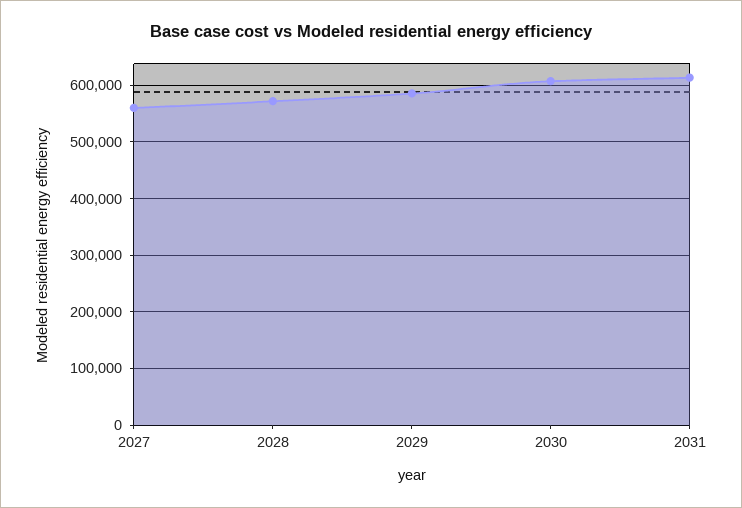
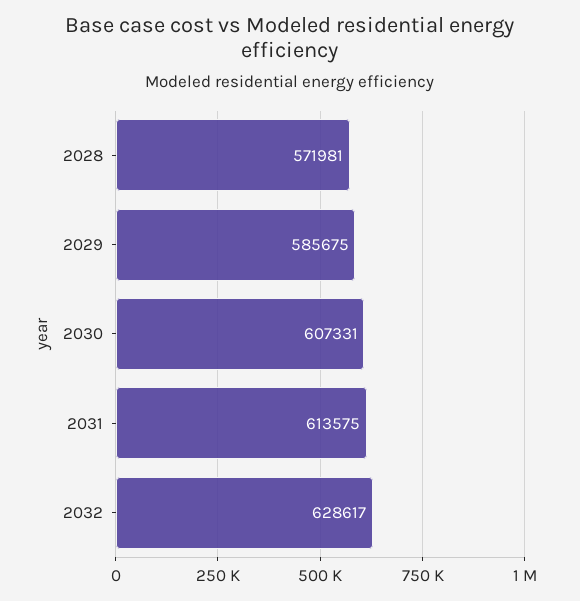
2027: 560000 -> none
2032: none -> 628617

